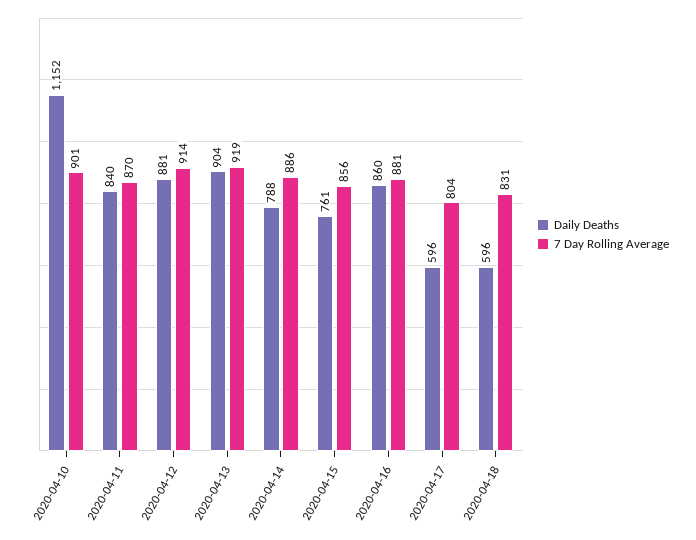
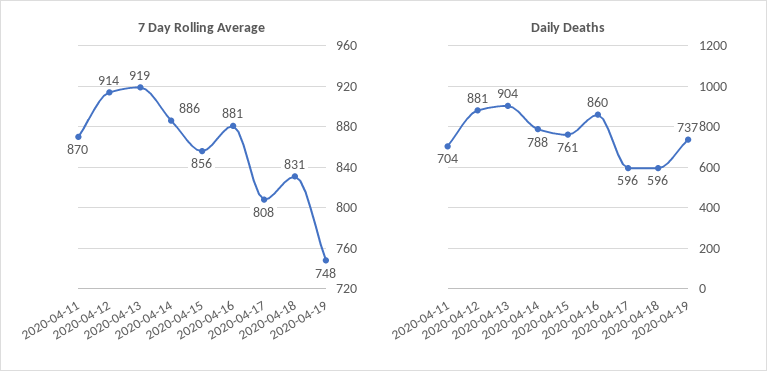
Daily Deaths, 2020-04-10: 1152 -> none
7 Day Rolling Average, 2020-04-10: 901 -> none
Daily Deaths, 2020-04-11: 840 -> 704
7 Day Rolling Average, 2020-04-17: 804 -> 808
7 Day Rolling Average, 2020-04-19: none -> 748
Daily Deaths, 2020-04-19: none -> 737

